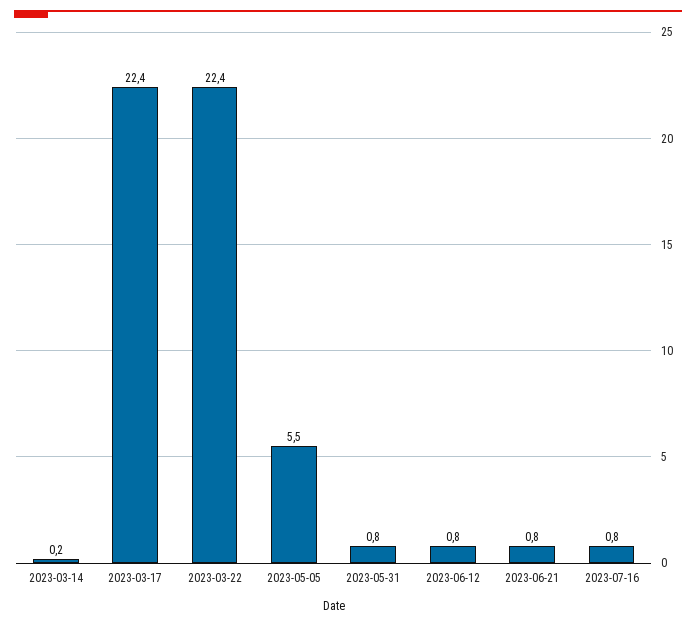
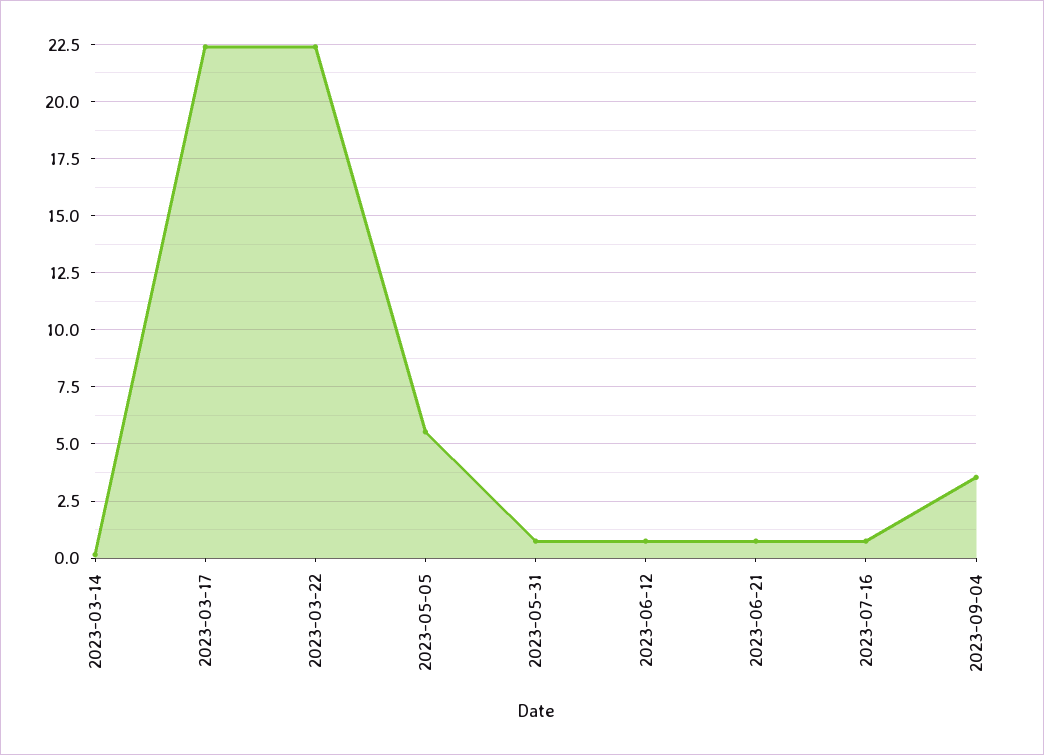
2023-09-04: none -> 3.5

